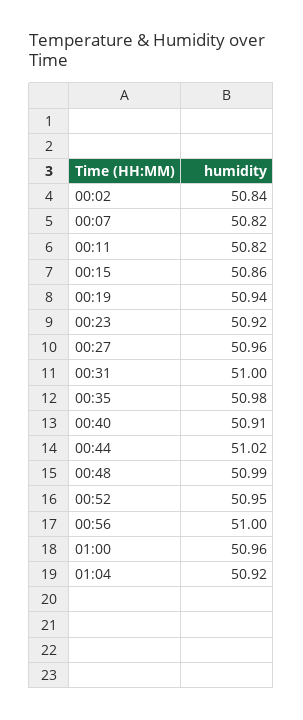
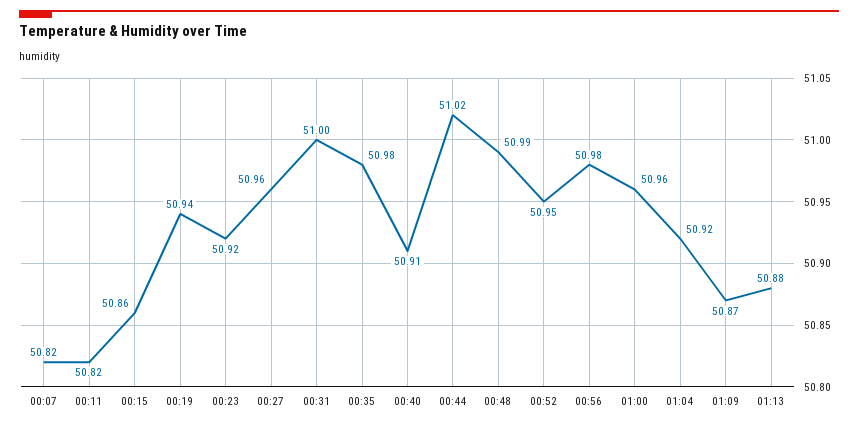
00:02: 50.84 -> none
00:56: 51 -> 50.98
01:09: none -> 50.87
01:13: none -> 50.88

